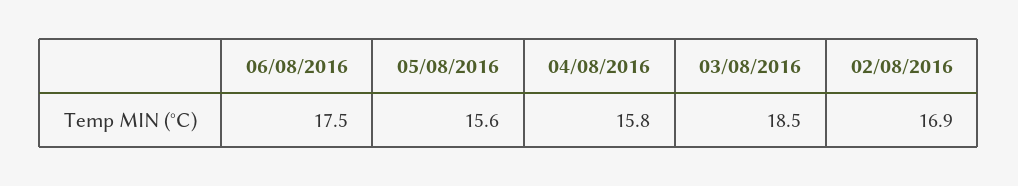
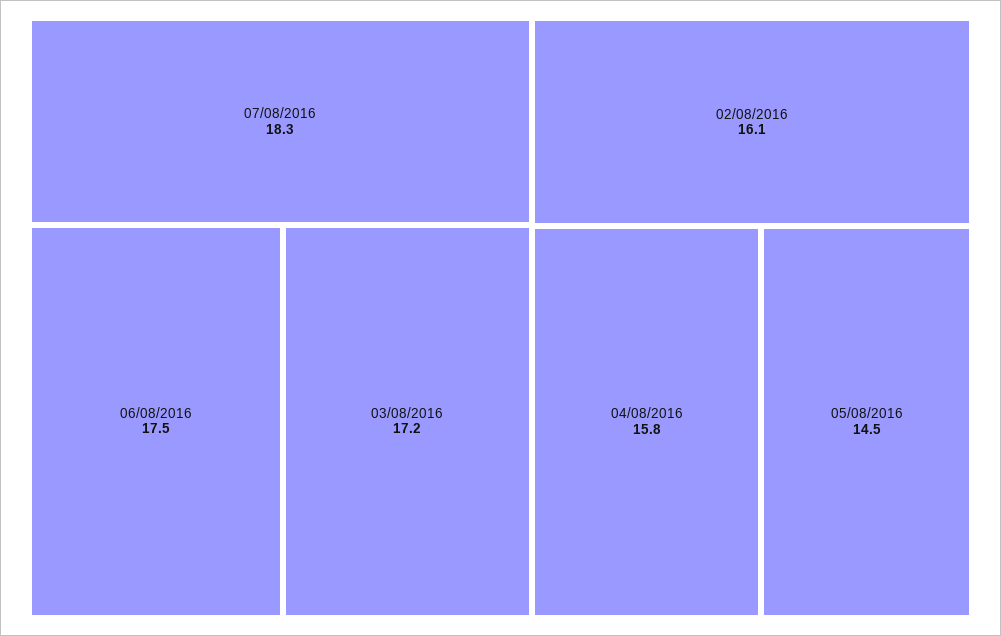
05/08/2016: 15.6 -> 14.5
03/08/2016: 18.5 -> 17.2
02/08/2016: 16.9 -> 16.1
07/08/2016: none -> 18.3

